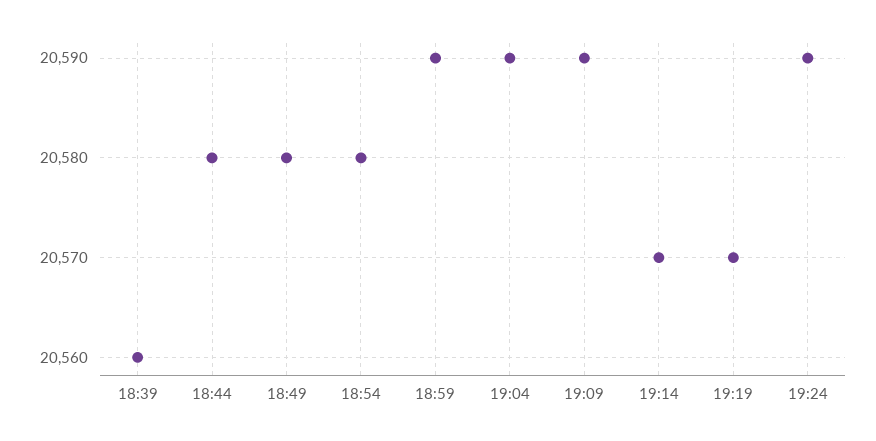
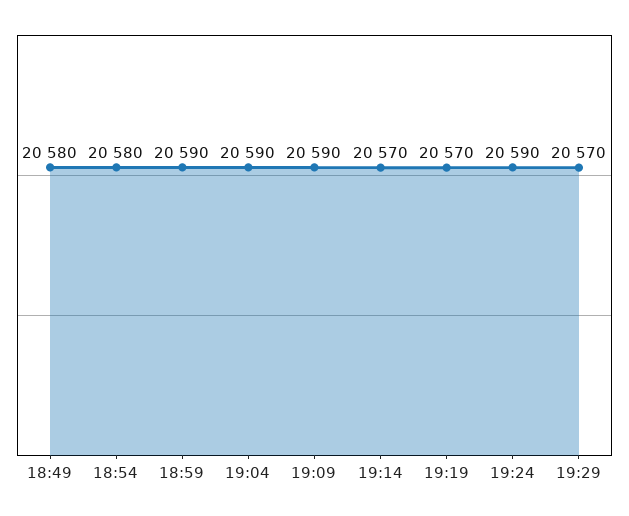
18:39: 20560 -> none
18:44: 20580 -> none
19:29: none -> 20570

